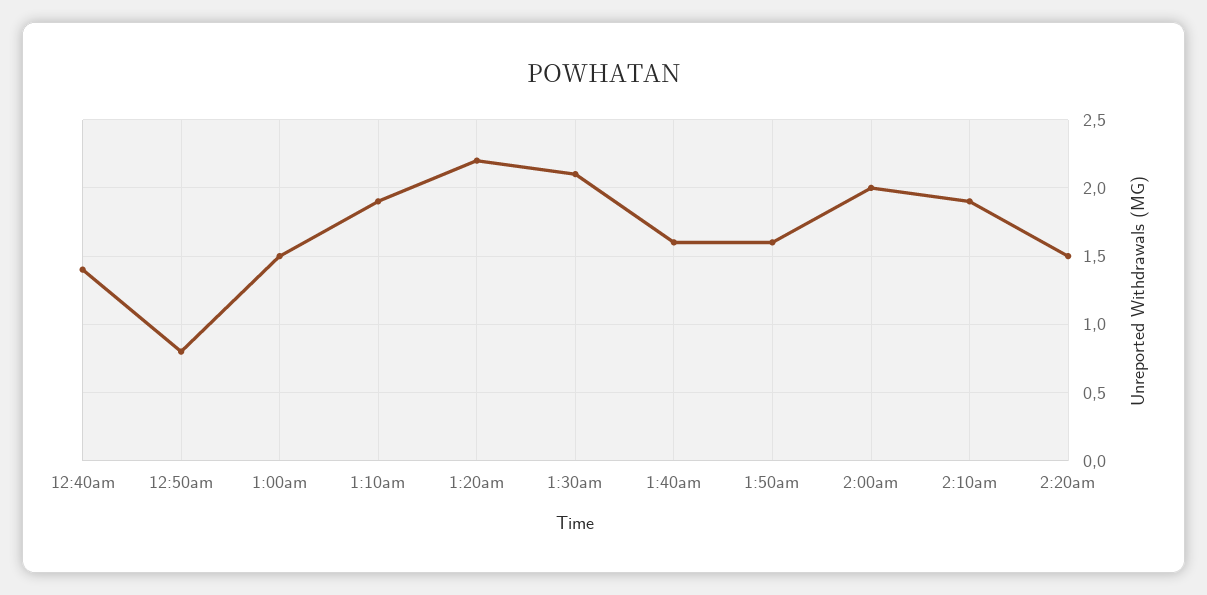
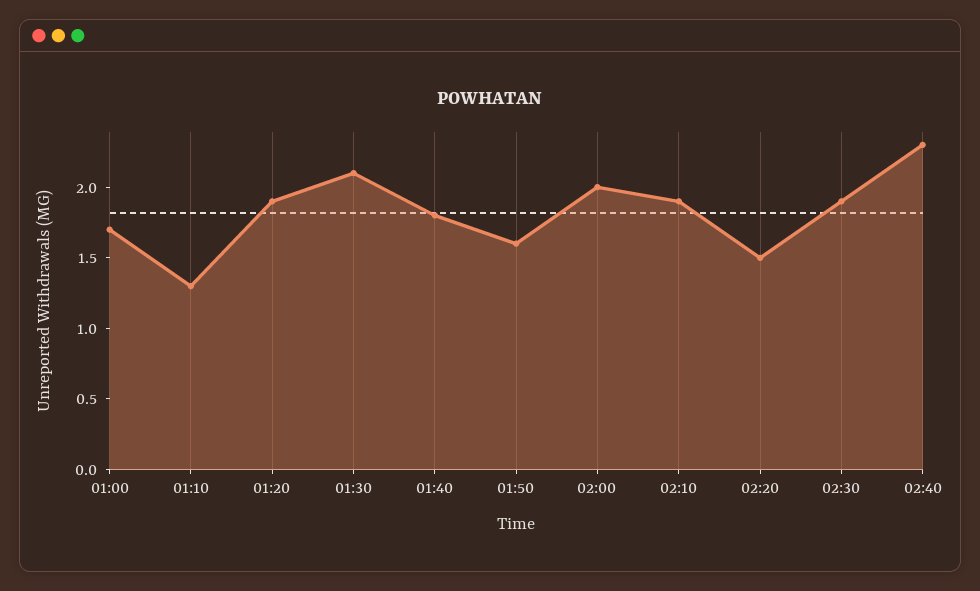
12:40am: 1.4 -> none
12:50am: 0.8 -> none
1:00am: 1.5 -> 1.7
1:10am: 1.9 -> 1.3
1:20am: 2.2 -> 1.9
1:40am: 1.6 -> 1.8
02:30: none -> 1.9
02:40: none -> 2.3

